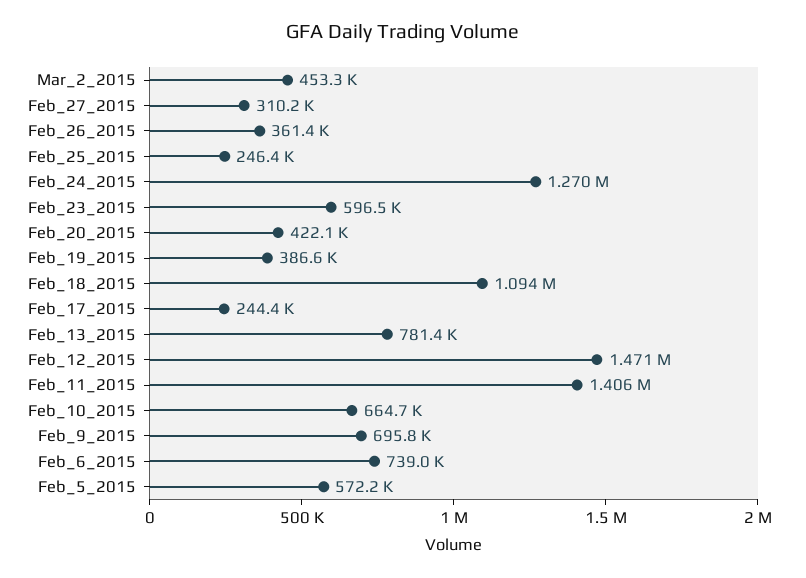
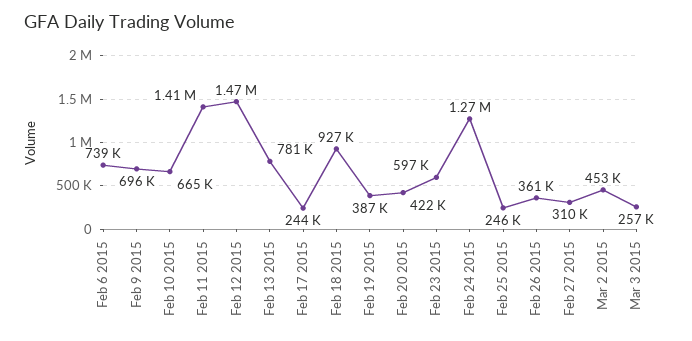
Feb_18_2015: 1094000 -> 927000
Feb_5_2015: 572200 -> none
Mar 3 2015: none -> 257000

